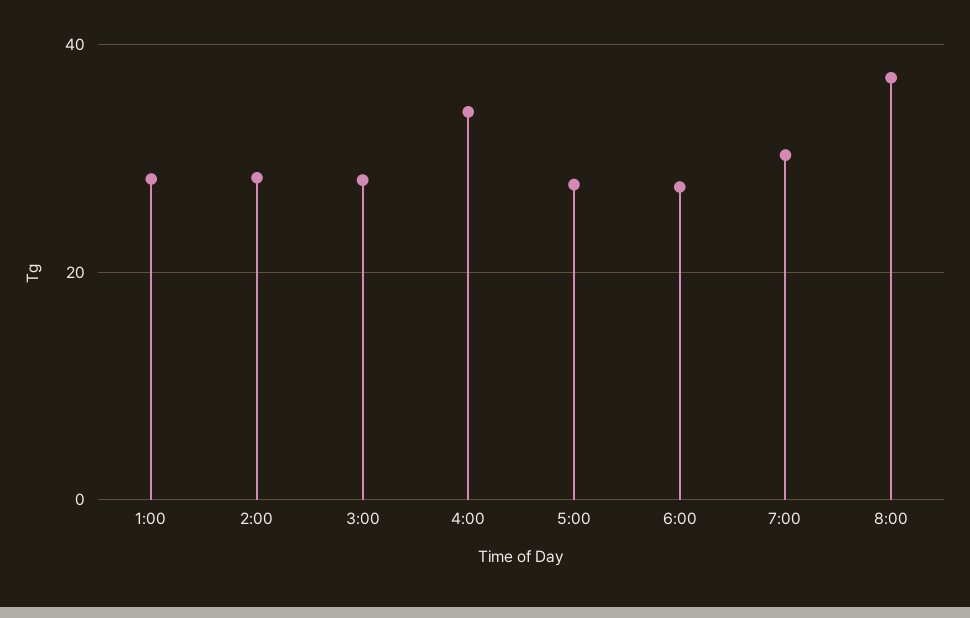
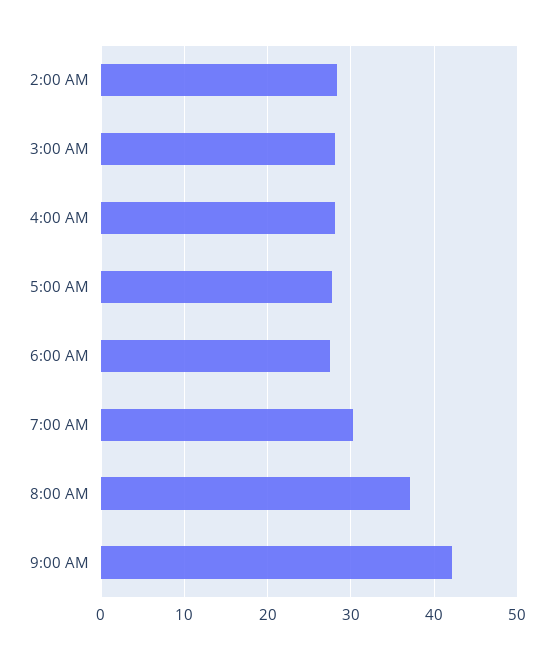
1:00: 28 -> none
4:00: 34 -> 28
9:00 AM: none -> 42

